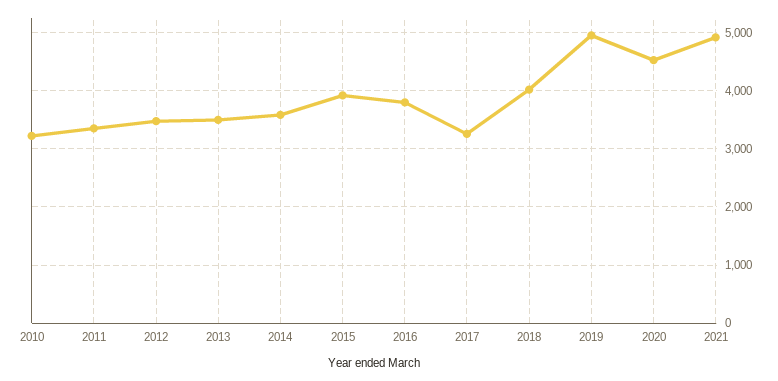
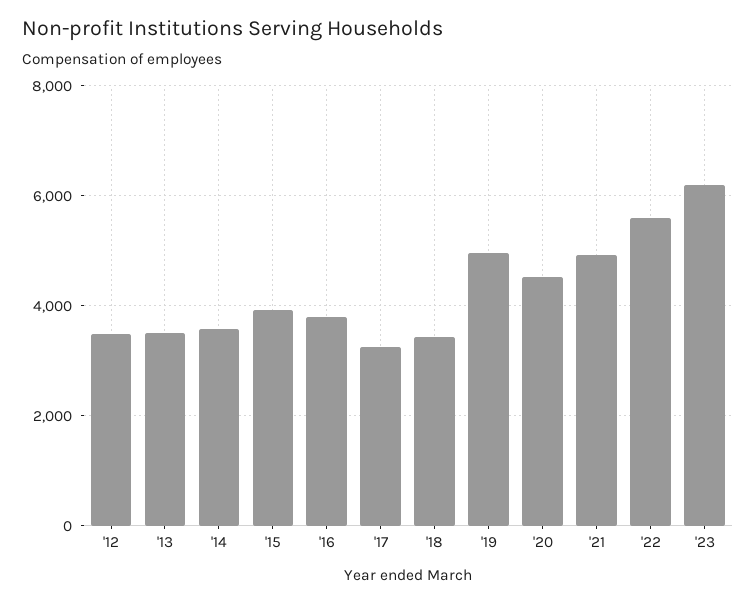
2010: 3200 -> none
2011: 3400 -> none
2018: 4000 -> 3400
'22: none -> 5600
'23: none -> 6200

